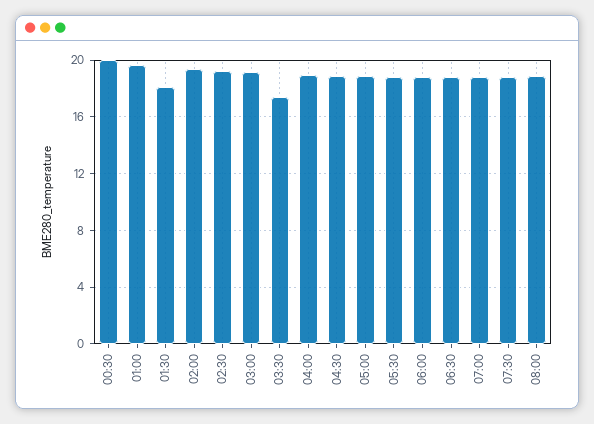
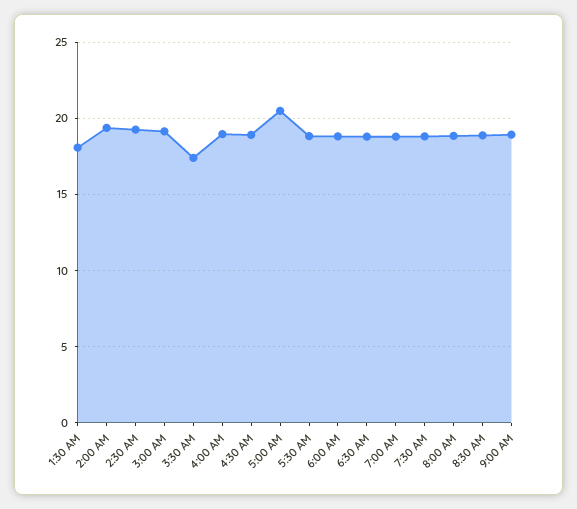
00:30: 20 -> none
01:00: 19.5 -> none
05:00: 19 -> 20.5
8:30 AM: none -> 19
9:00 AM: none -> 19

